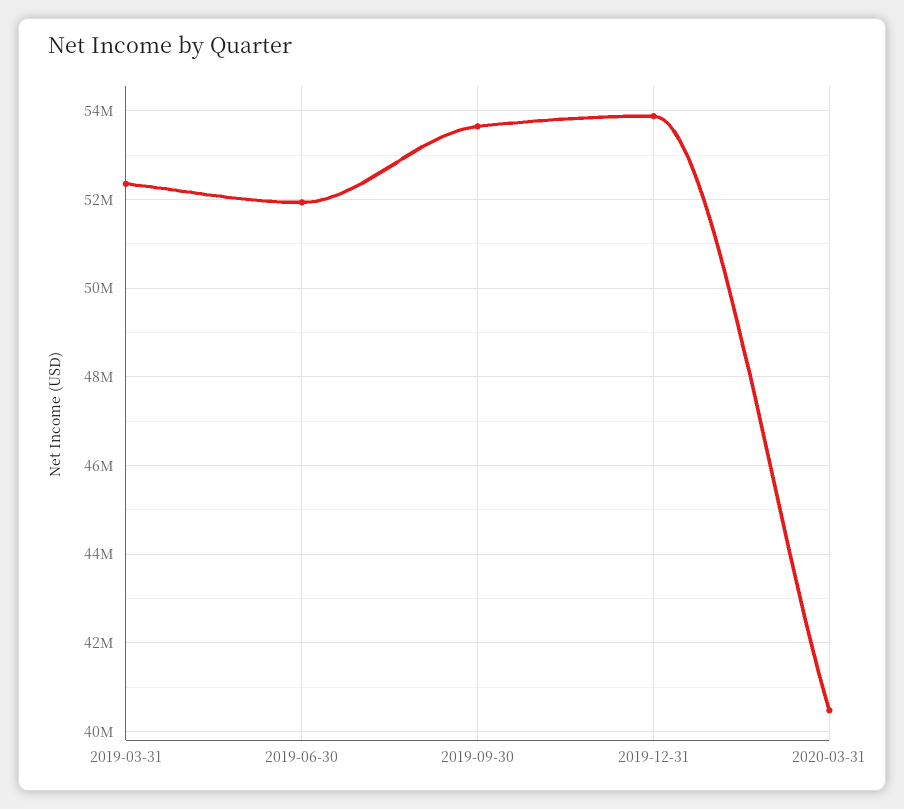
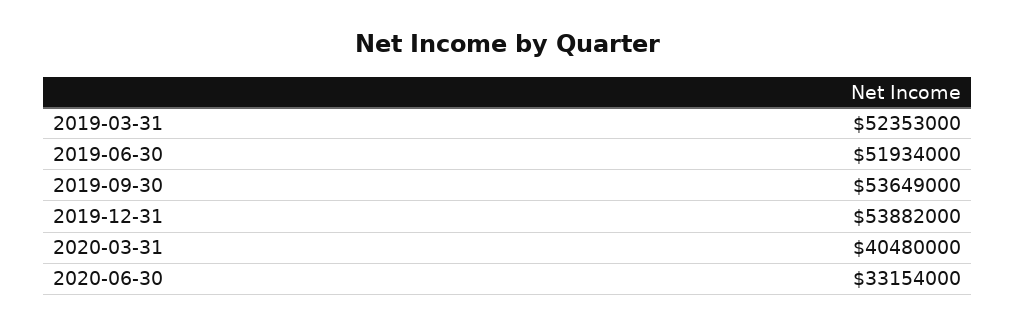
2020-06-30: none -> 33154000

